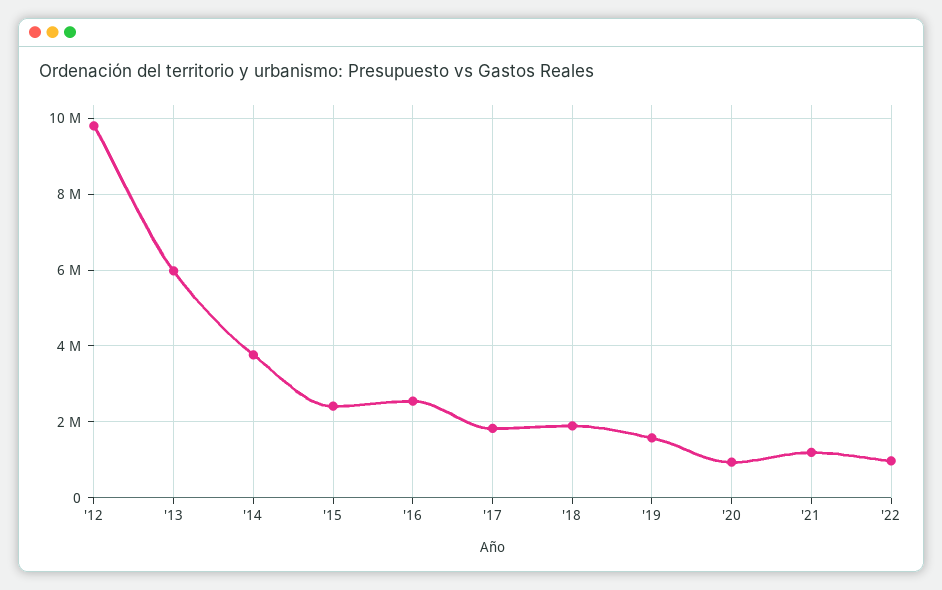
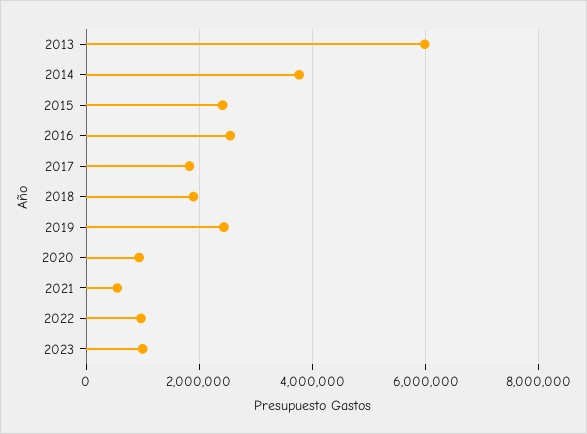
'12: 9800000 -> none
'19: 1600000 -> 2400000
'21: 1200000 -> 600000
2023: none -> 1000000

